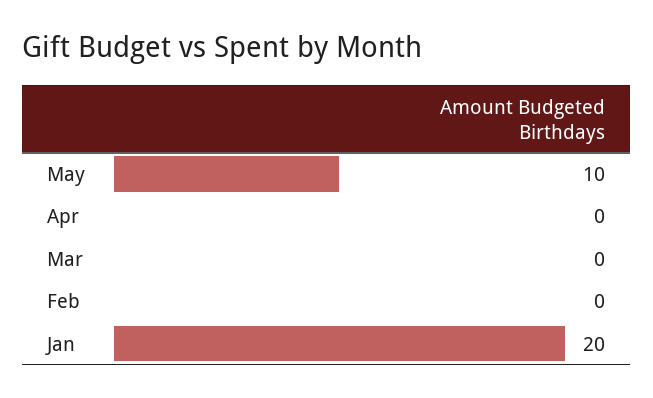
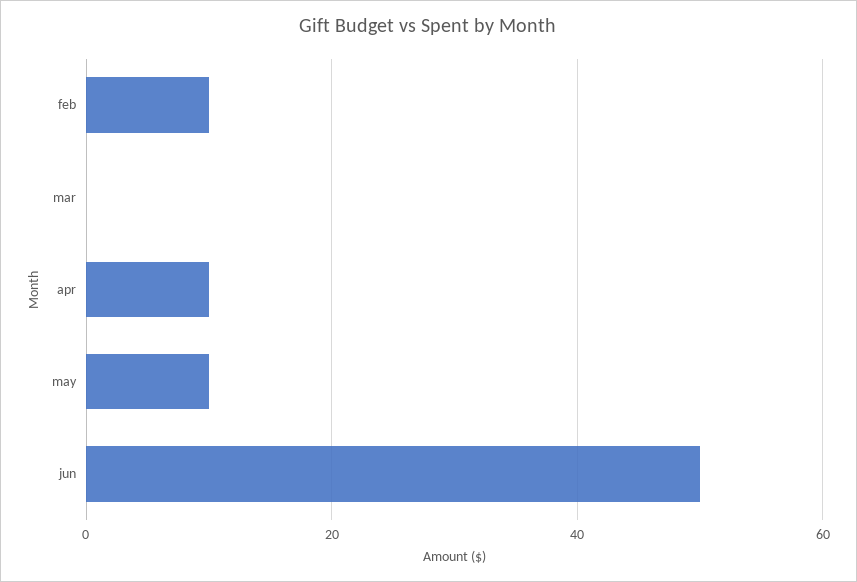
Apr: 0 -> 10
Feb: 0 -> 10
Jan: 20 -> none
jun: none -> 50

